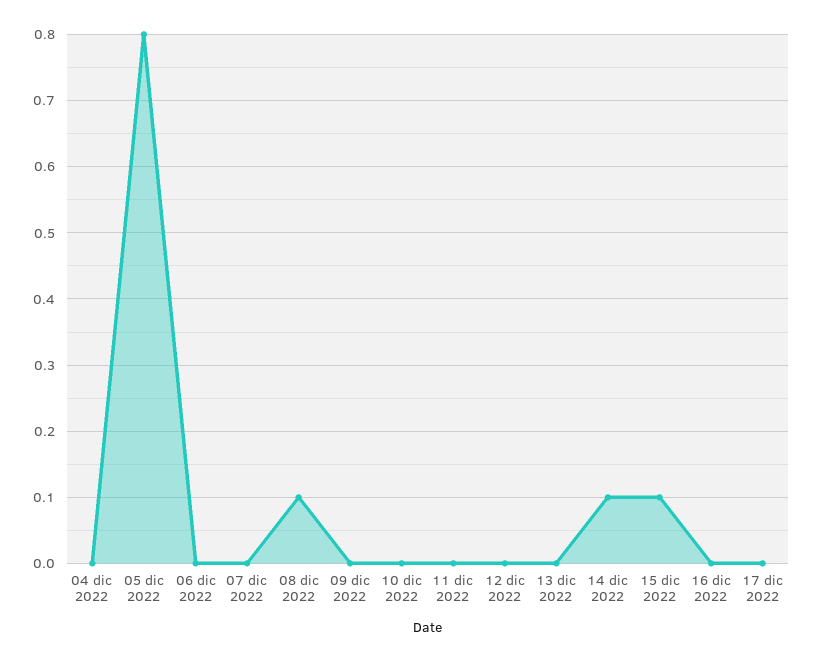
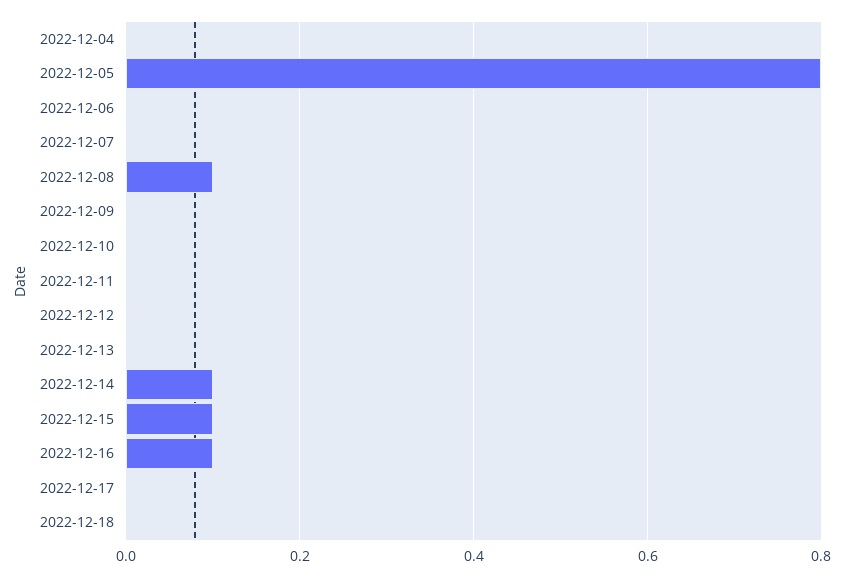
16 dic 2022: 0 -> 0.1
2022-12-18: none -> 0

